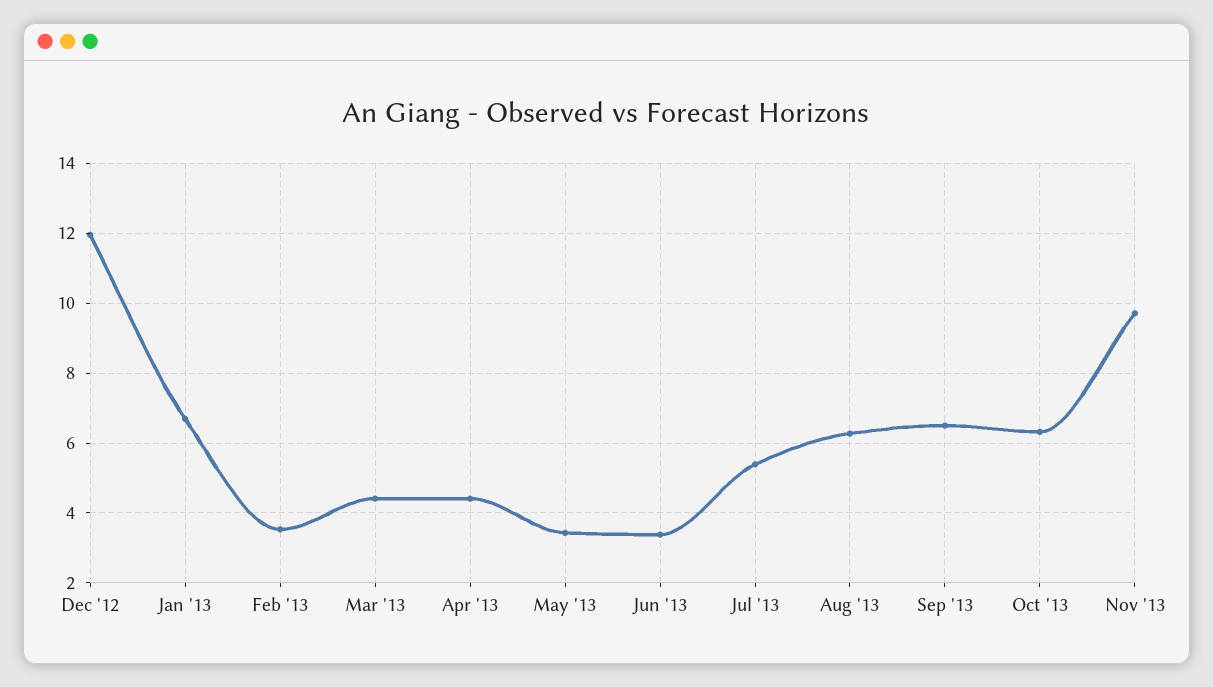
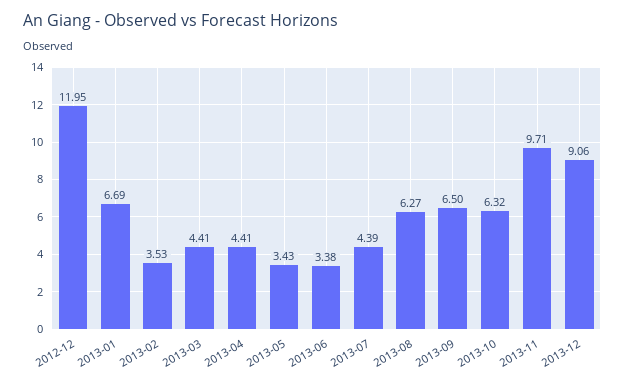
Jul '13: 5.4 -> 4.39
2013-12: none -> 9.06

